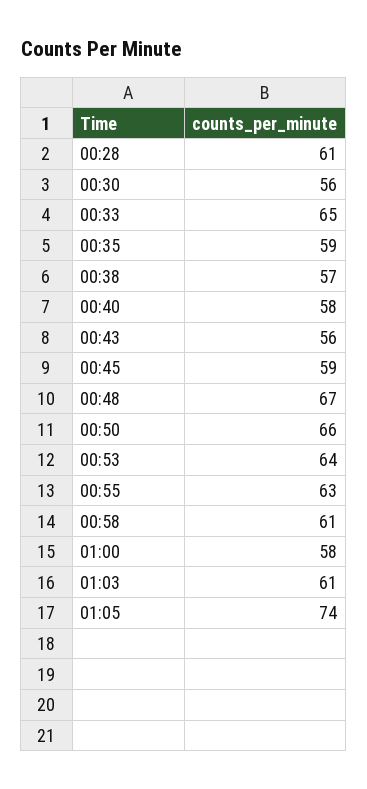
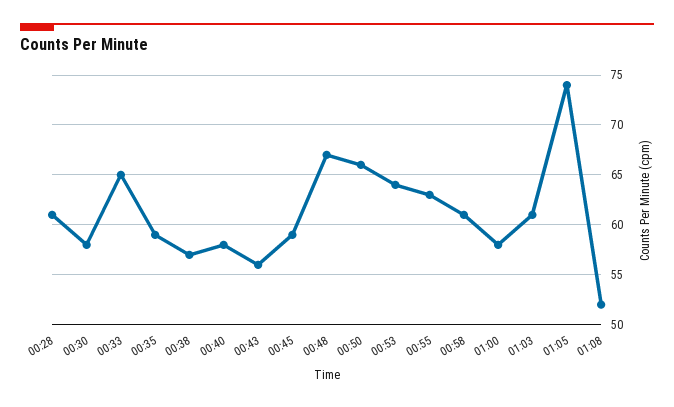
00:30: 56 -> 58
01:08: none -> 52

